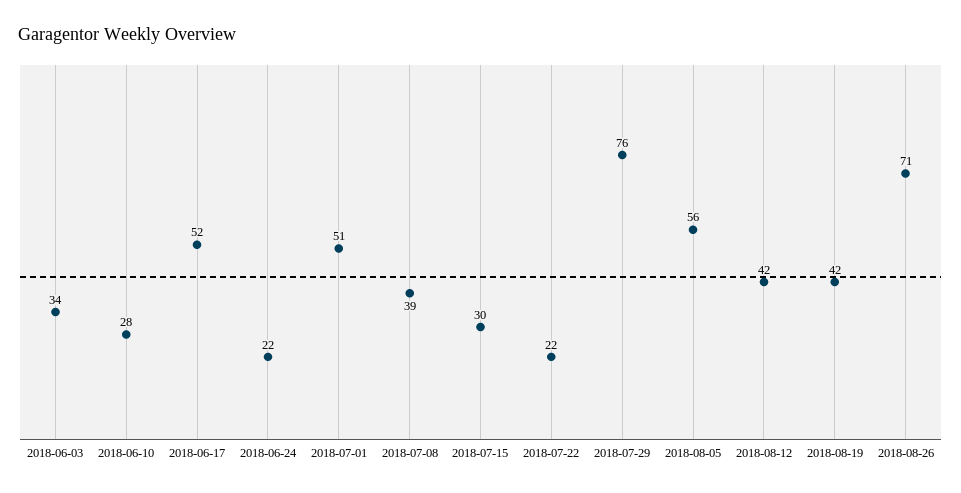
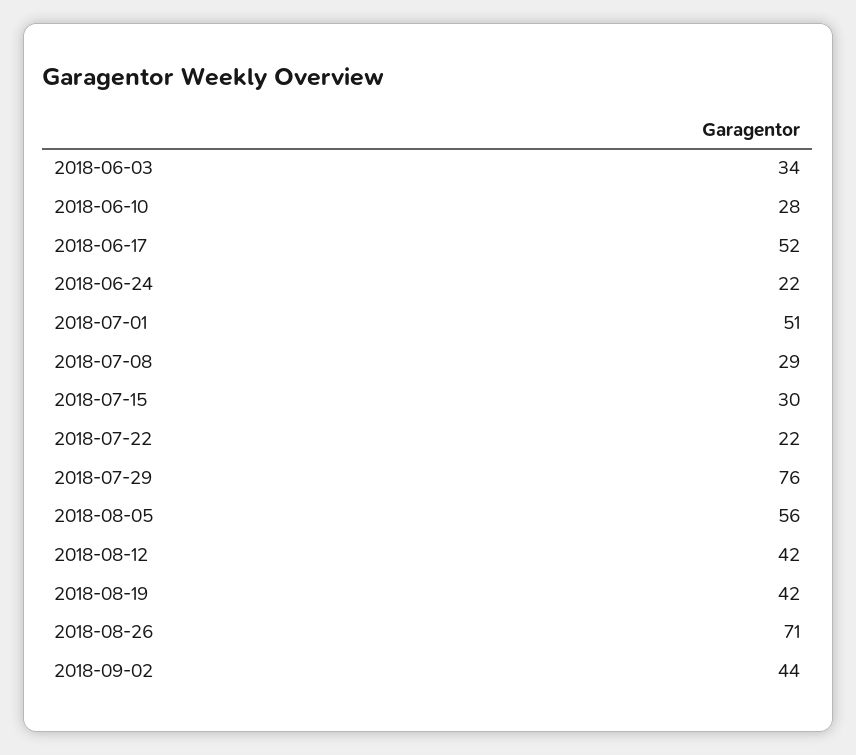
2018-07-08: 39 -> 29
2018-09-02: none -> 44

